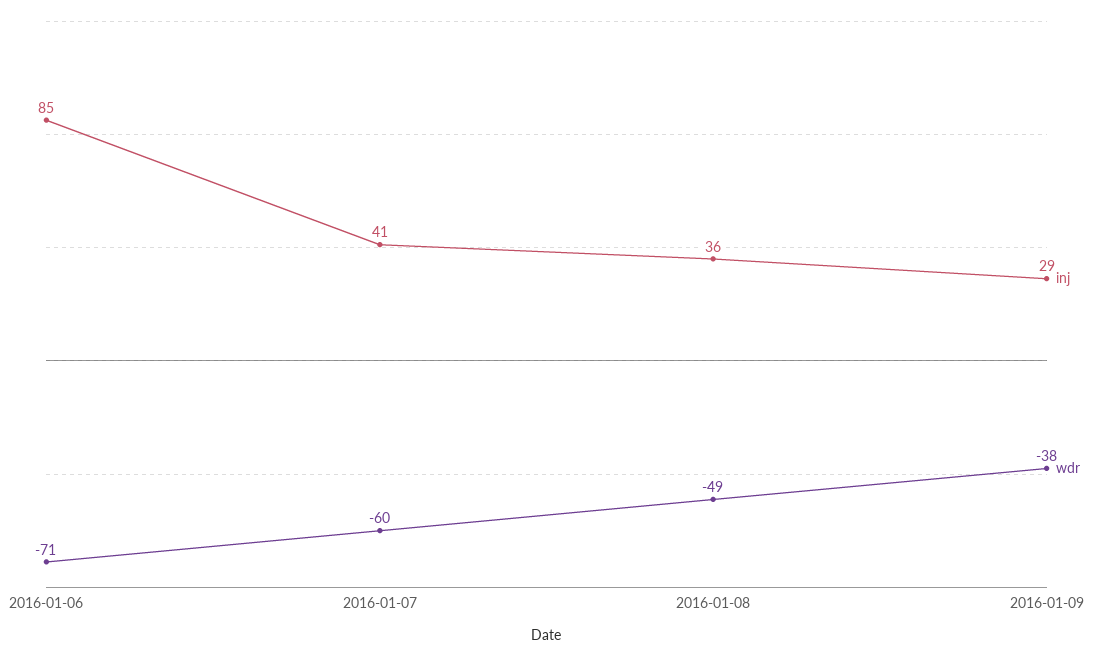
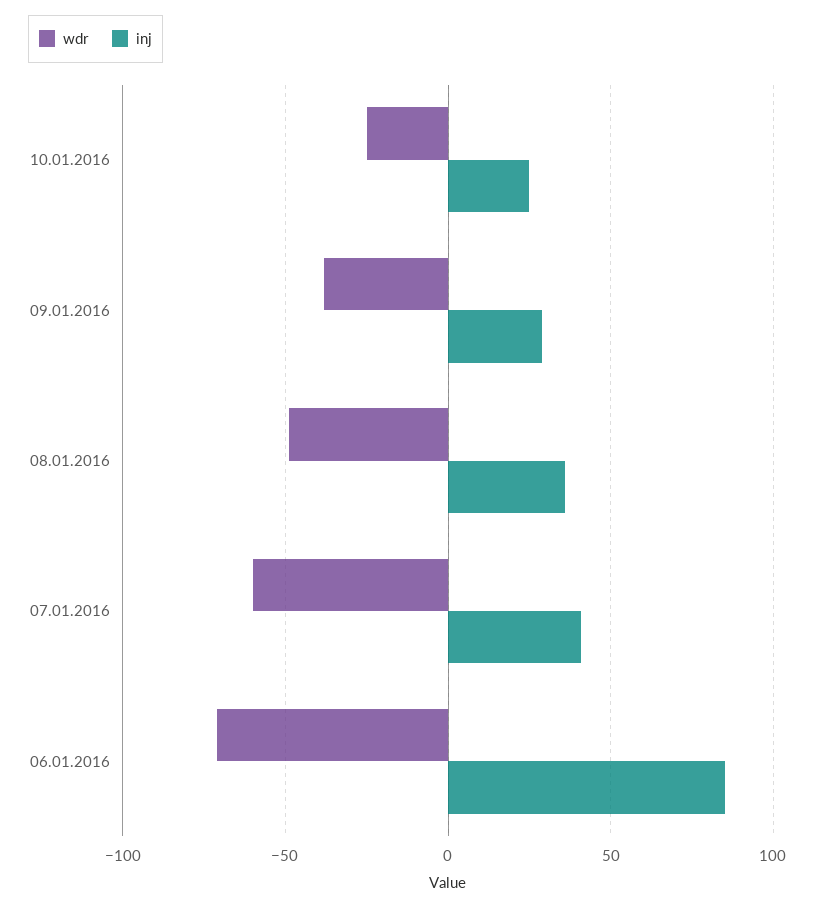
wdr, 10.01.2016: none -> -25
inj, 10.01.2016: none -> 25

